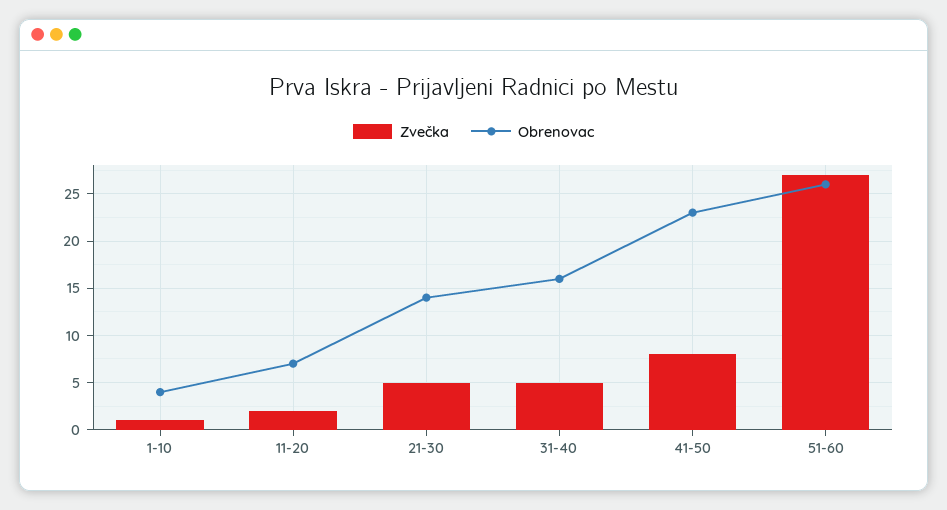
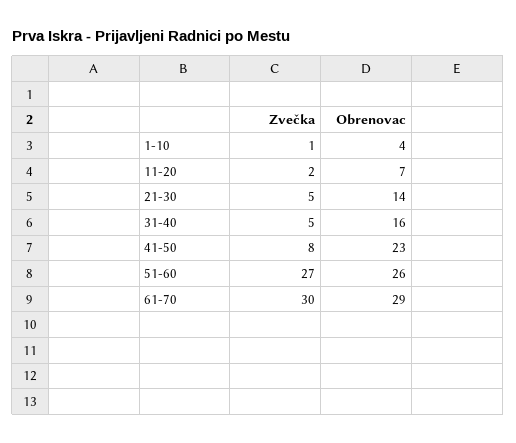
Zvečka, 61-70: none -> 30
Obrenovac, 61-70: none -> 29

